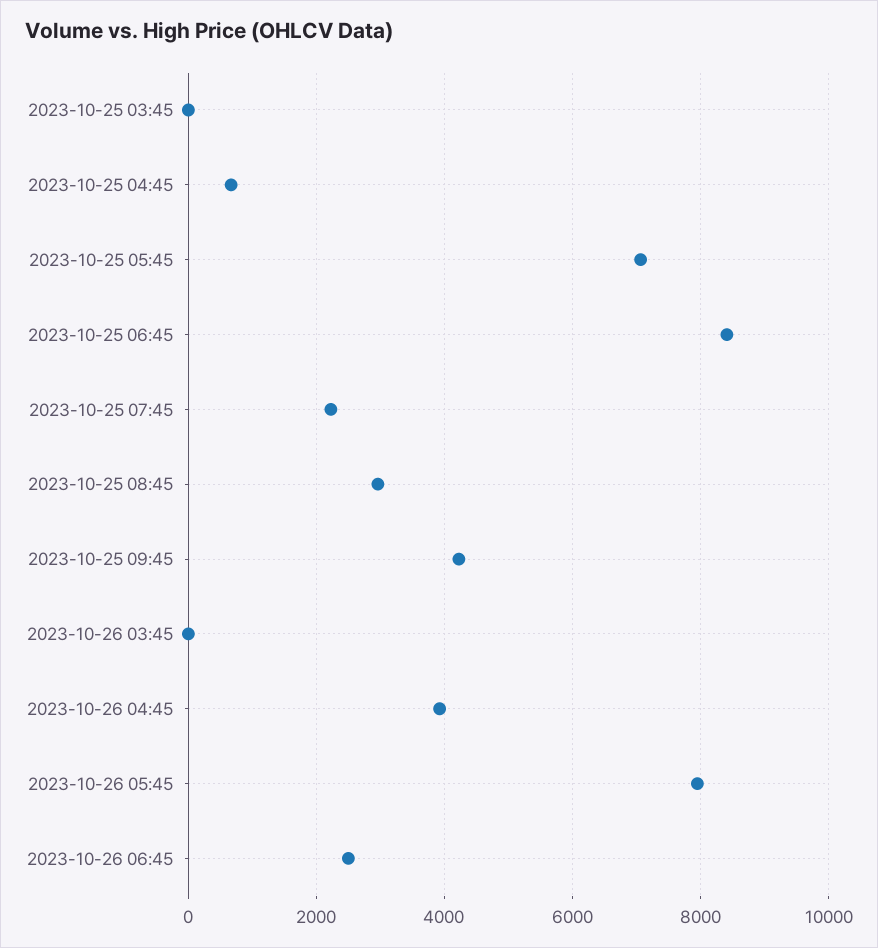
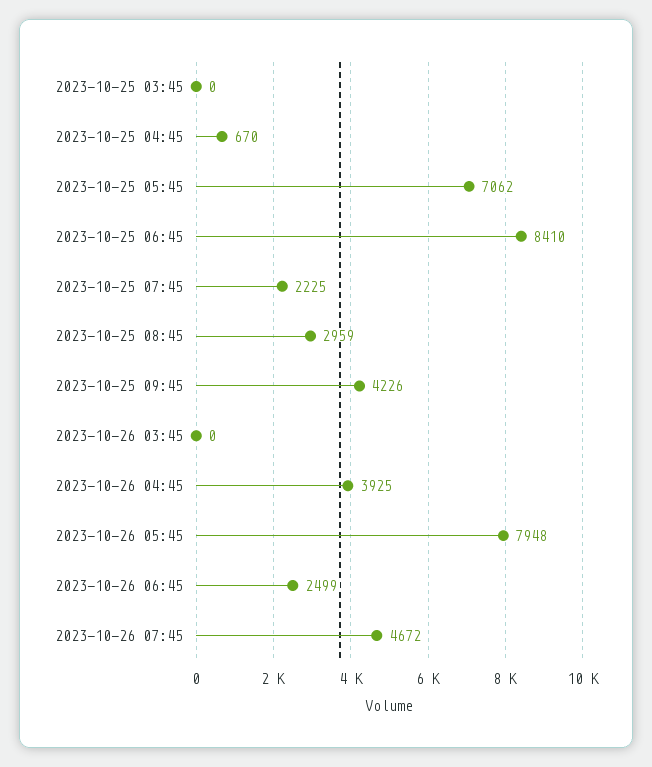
2023-10-26 07:45: none -> 4672

